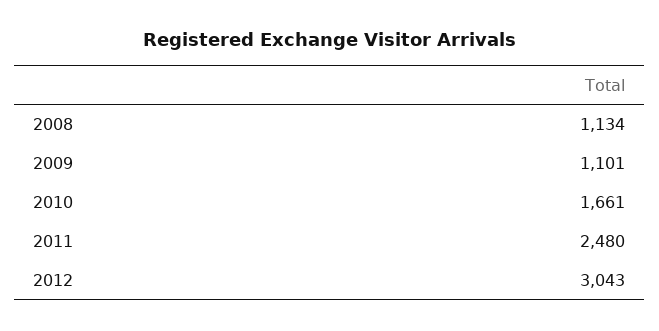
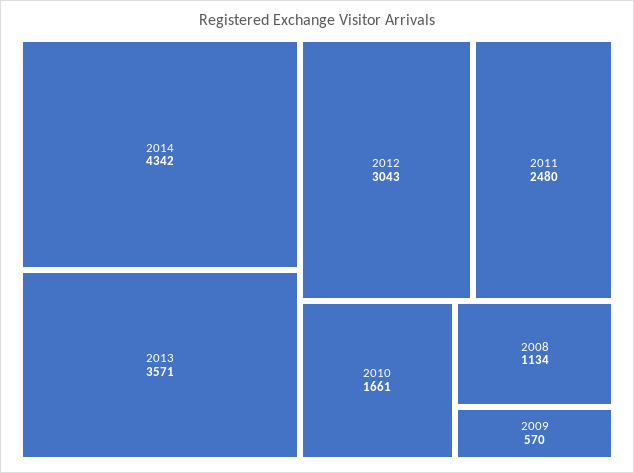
2009: 1101 -> 570
2014: none -> 4342
2013: none -> 3571

